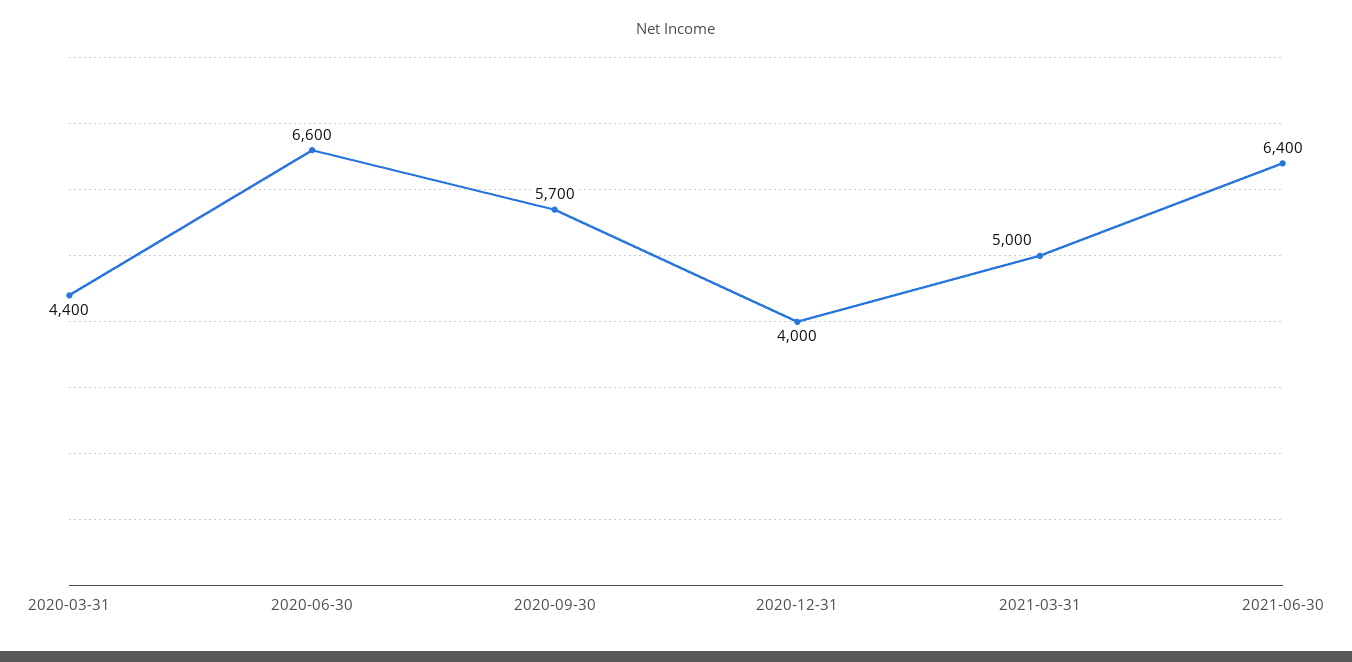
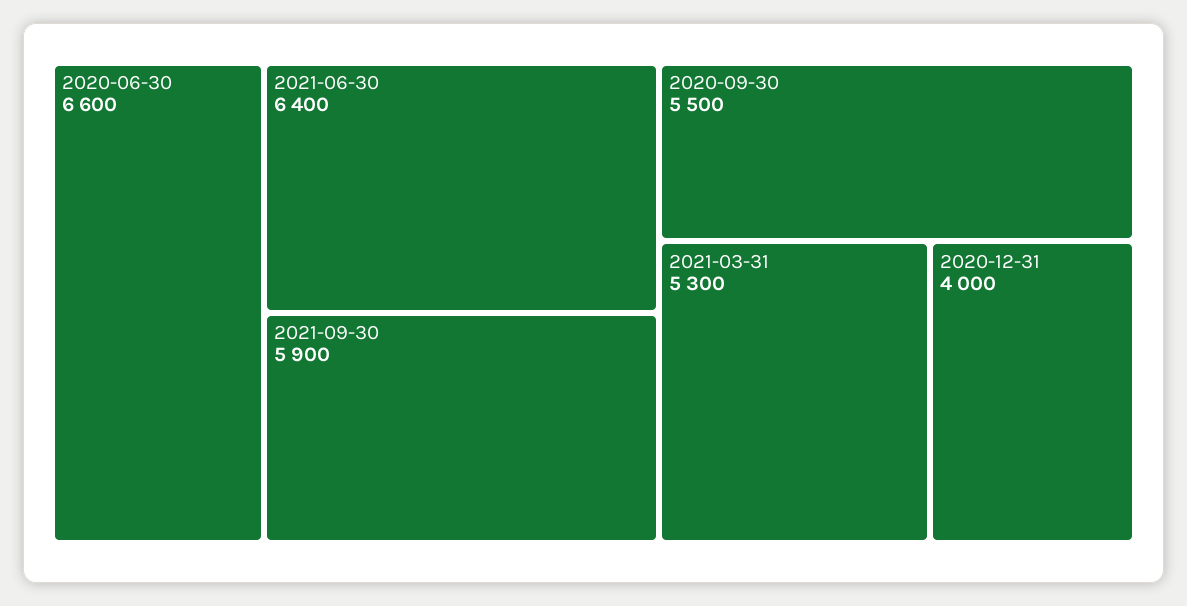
2020-03-31: 4400 -> none
2020-09-30: 5700 -> 5500
2021-03-31: 5000 -> 5300
2021-09-30: none -> 5900

